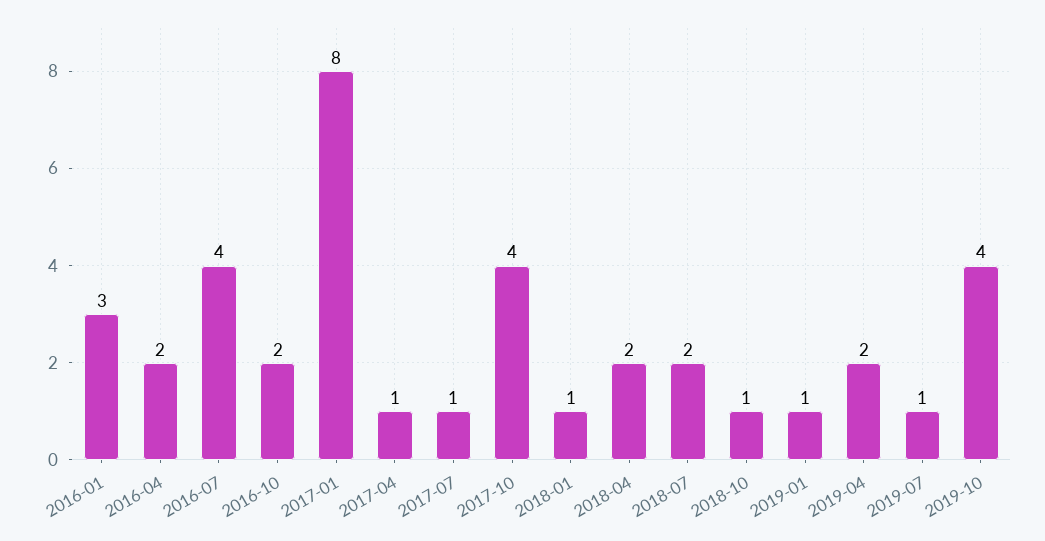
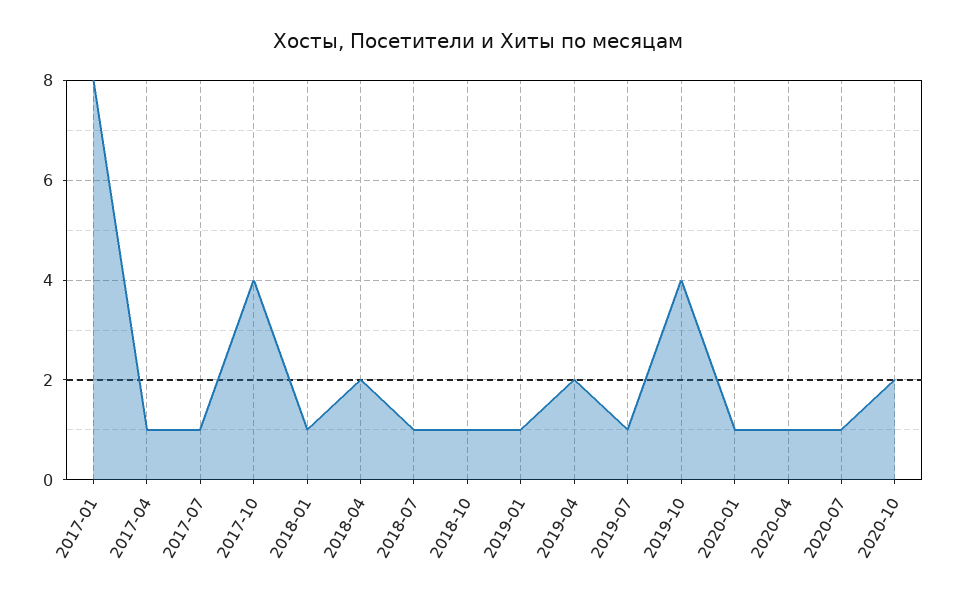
2016-01: 3 -> none
2016-04: 2 -> none
2016-07: 4 -> none
2016-10: 2 -> none
2018-07: 2 -> 1
2020-01: none -> 1
2020-04: none -> 1
2020-07: none -> 1
2020-10: none -> 2

